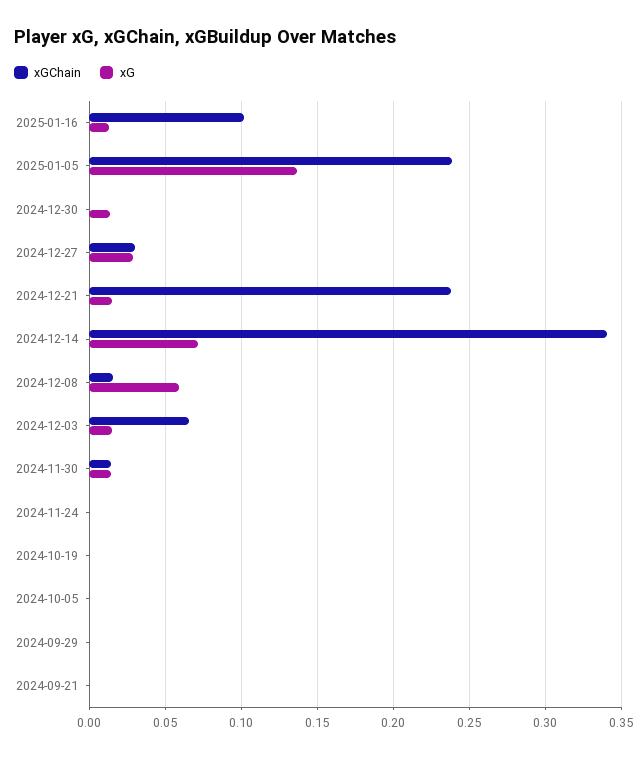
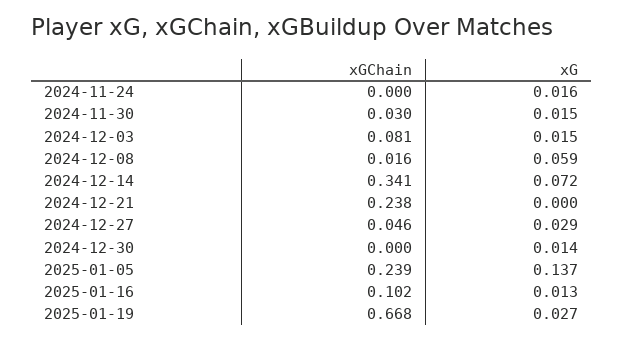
xGChain, 2024-12-27: 0.03 -> 0.046
xG, 2024-12-21: 0.015 -> 0
xGChain, 2024-12-03: 0.065 -> 0.081
xGChain, 2024-11-30: 0.015 -> 0.03
xG, 2024-11-24: 0 -> 0.016
xGChain, 2024-10-19: 0 -> none
xG, 2024-10-19: 0 -> none
xGChain, 2024-10-05: 0 -> none
xG, 2024-10-05: 0 -> none
xGChain, 2024-09-29: 0 -> none
xG, 2024-09-29: 0 -> none
xGChain, 2024-09-21: 0 -> none
xG, 2024-09-21: 0 -> none
xGChain, 2025-01-19: none -> 0.668
xG, 2025-01-19: none -> 0.027

